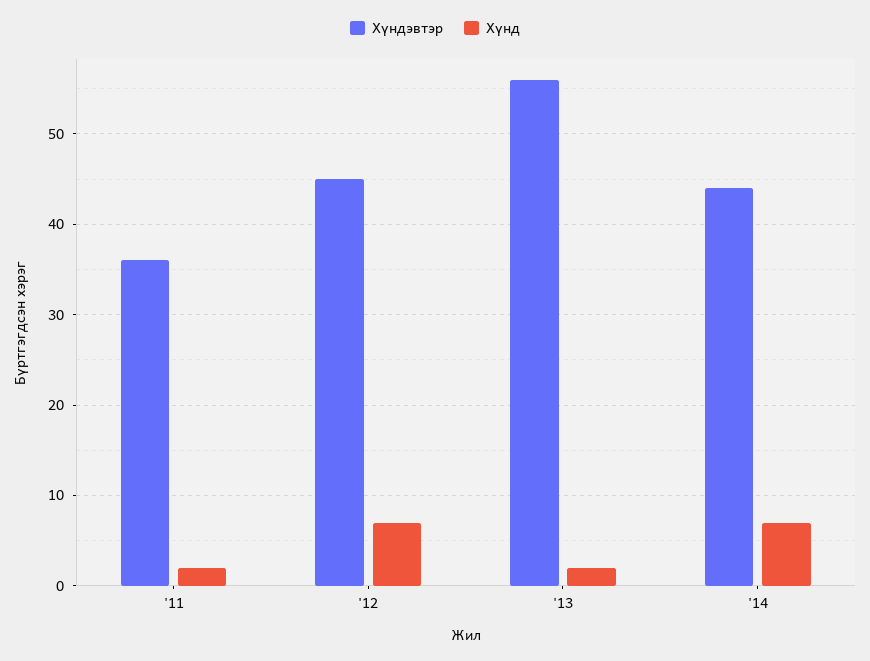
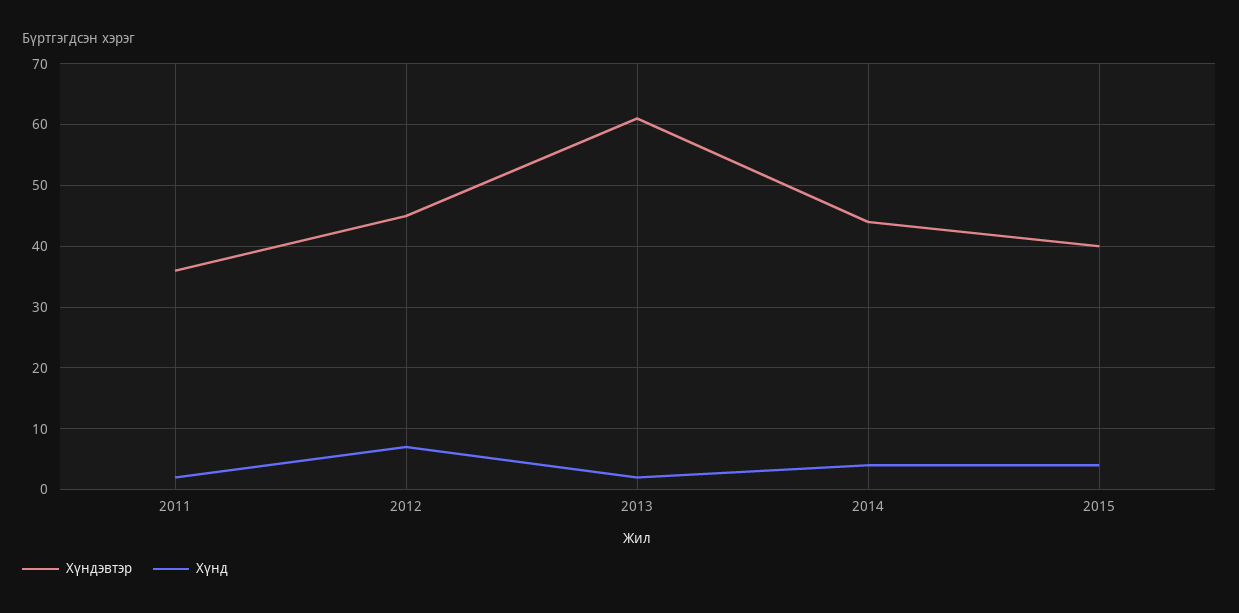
Хүндэвтэр, '13: 56 -> 61
Хүнд, '14: 7 -> 4
Хүндэвтэр, 2015: none -> 40
Хүнд, 2015: none -> 4

